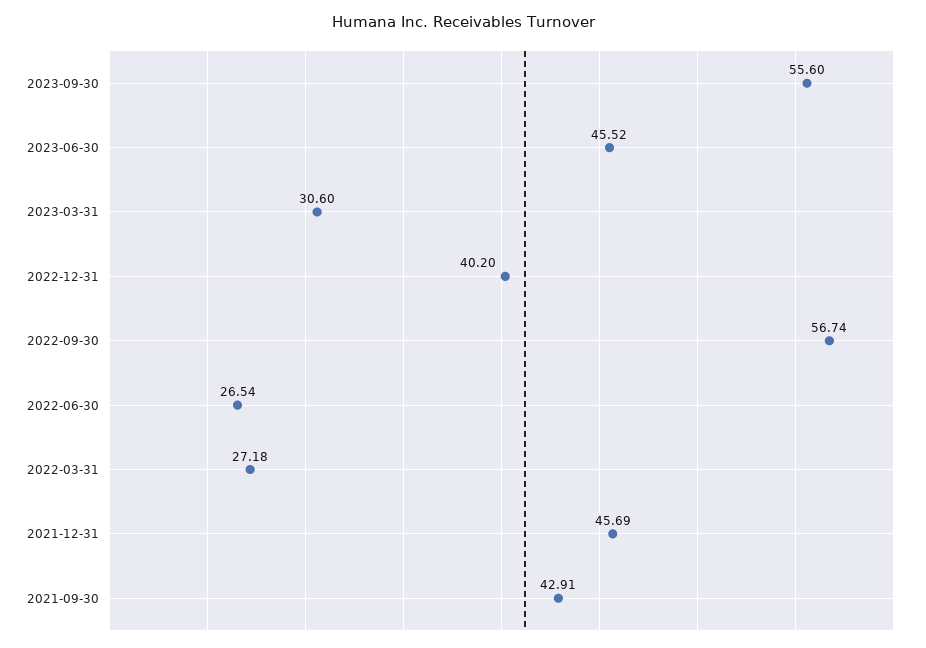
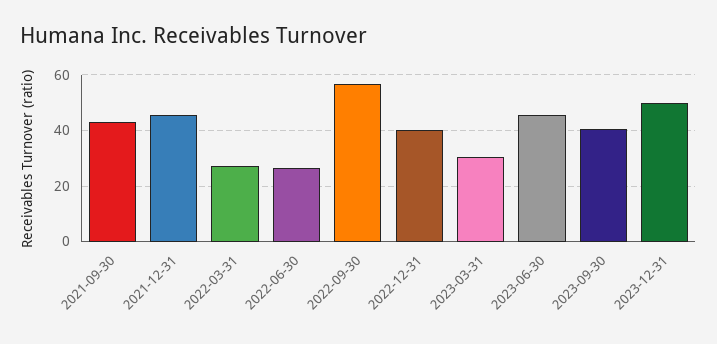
2023-09-30: 55.6 -> 40
2023-12-31: none -> 50

